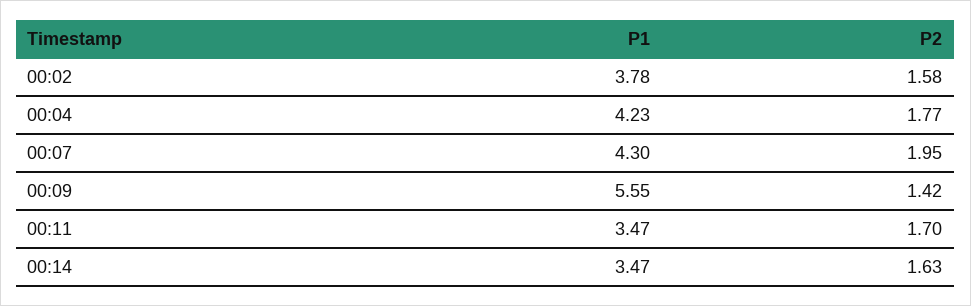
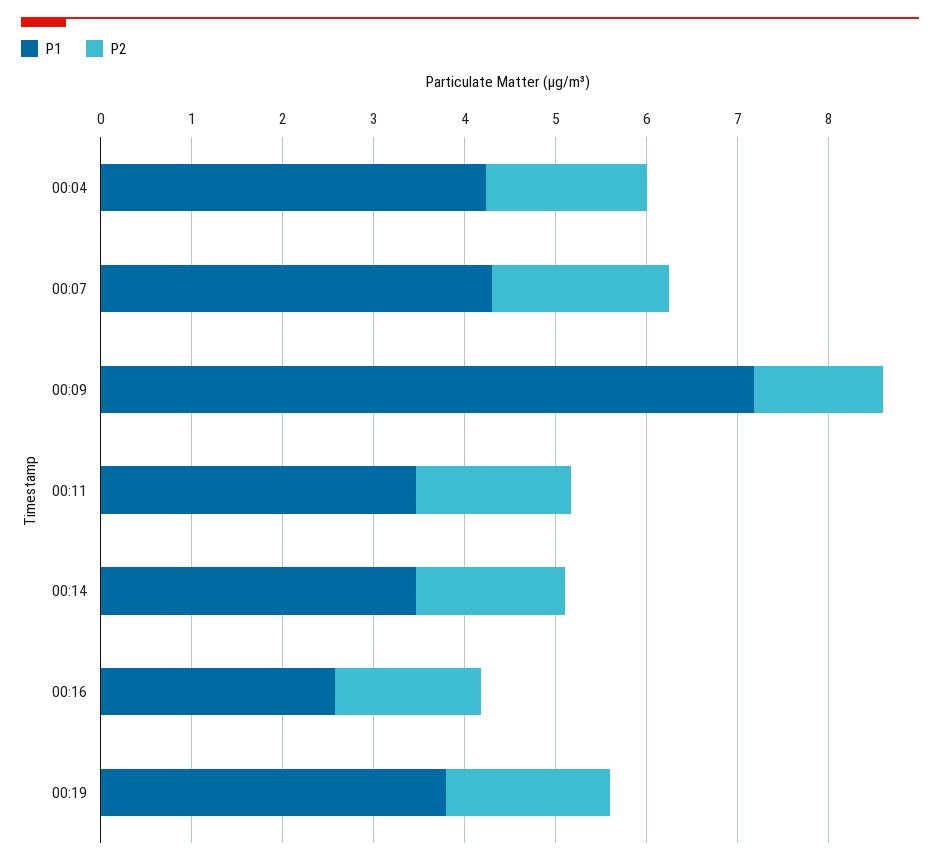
P1, 00:02: 3.78 -> none
P2, 00:02: 1.58 -> none
P1, 00:09: 5.55 -> 7.2
P1, 00:16: none -> 2.6
P2, 00:16: none -> 1.6
P1, 00:19: none -> 3.8
P2, 00:19: none -> 1.8

